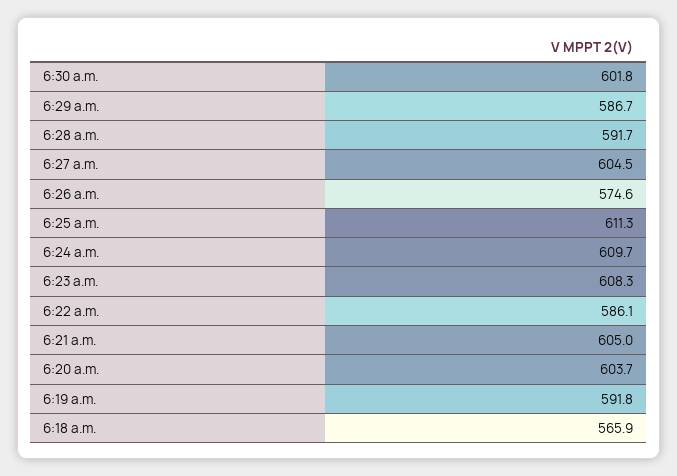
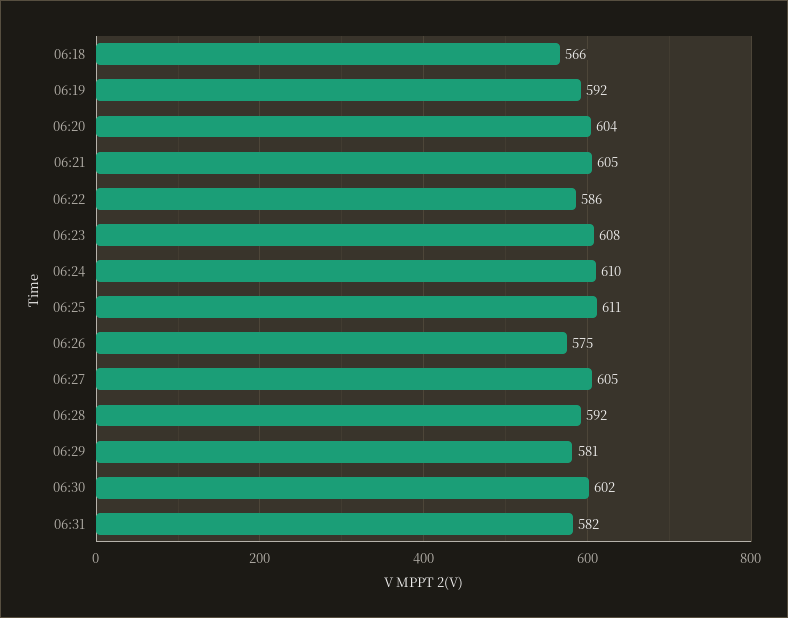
6:29 a.m.: 586.7 -> 581
06:31: none -> 582

